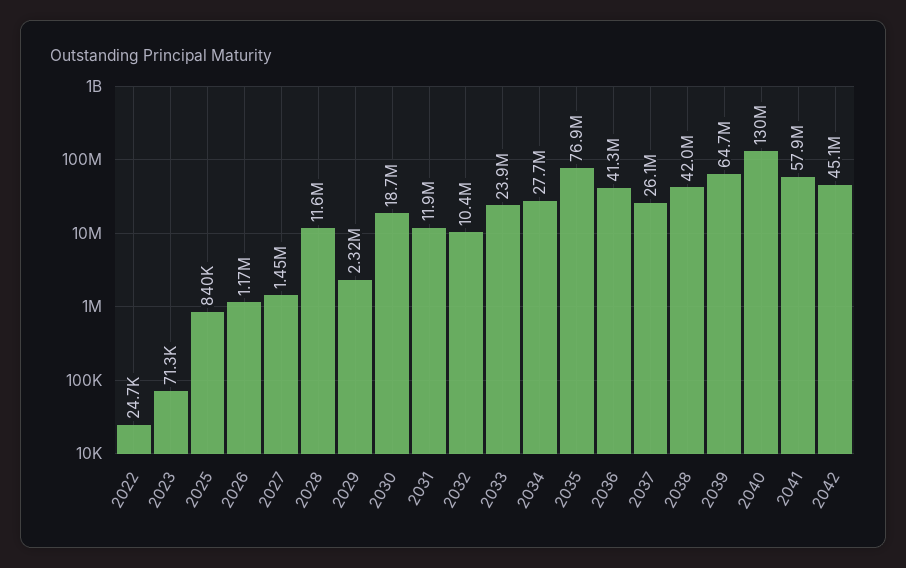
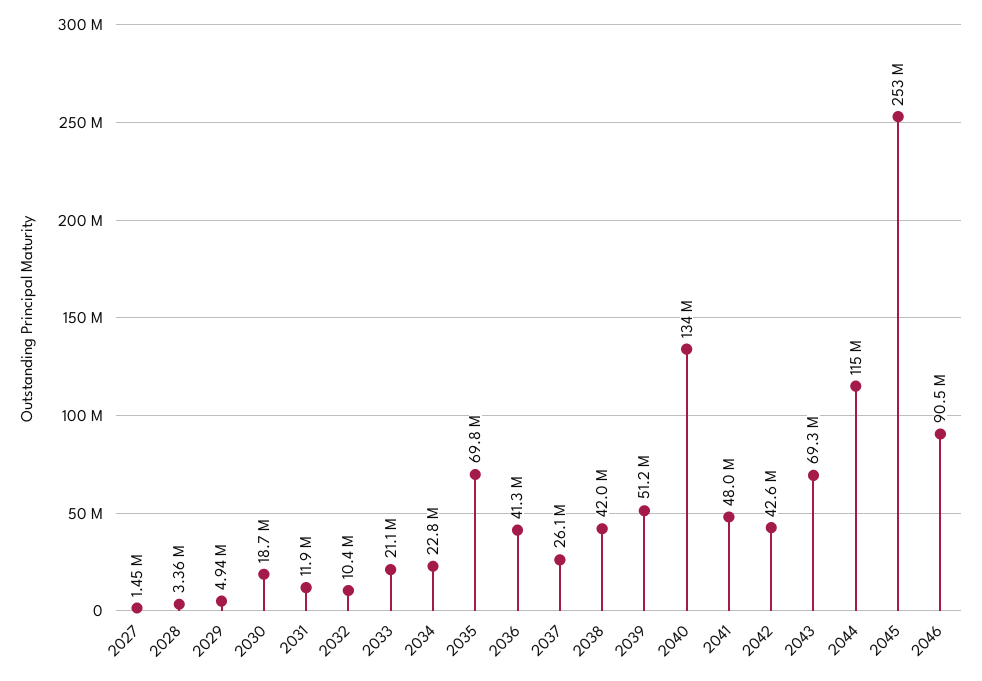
2022: 24700 -> none
2023: 71300 -> none
2025: 840000 -> none
2026: 1170000 -> none
2028: 11600000 -> 3360000
2029: 2320000 -> 4940000
2033: 23900000 -> 21100000
2034: 27700000 -> 22800000
2035: 76900000 -> 69800000
2039: 64700000 -> 51200000
2040: 130000000 -> 134000000
2041: 57900000 -> 48000000
2042: 45100000 -> 42600000
2043: none -> 69300000
2044: none -> 115000000
2045: none -> 253000000
2046: none -> 90500000

